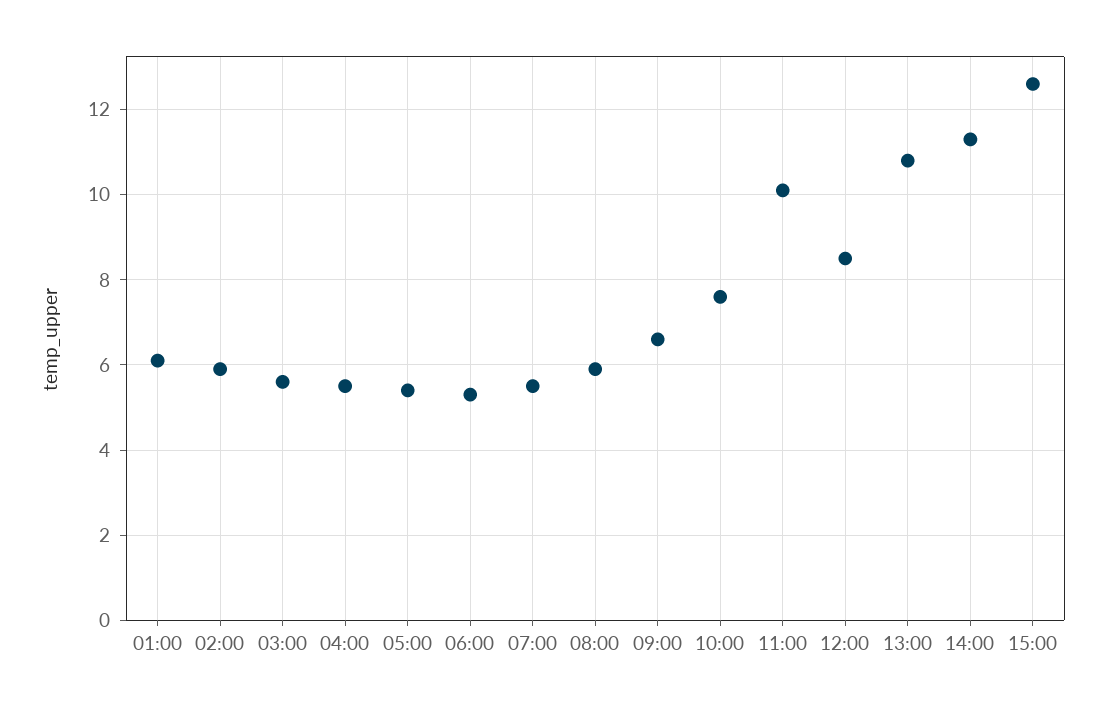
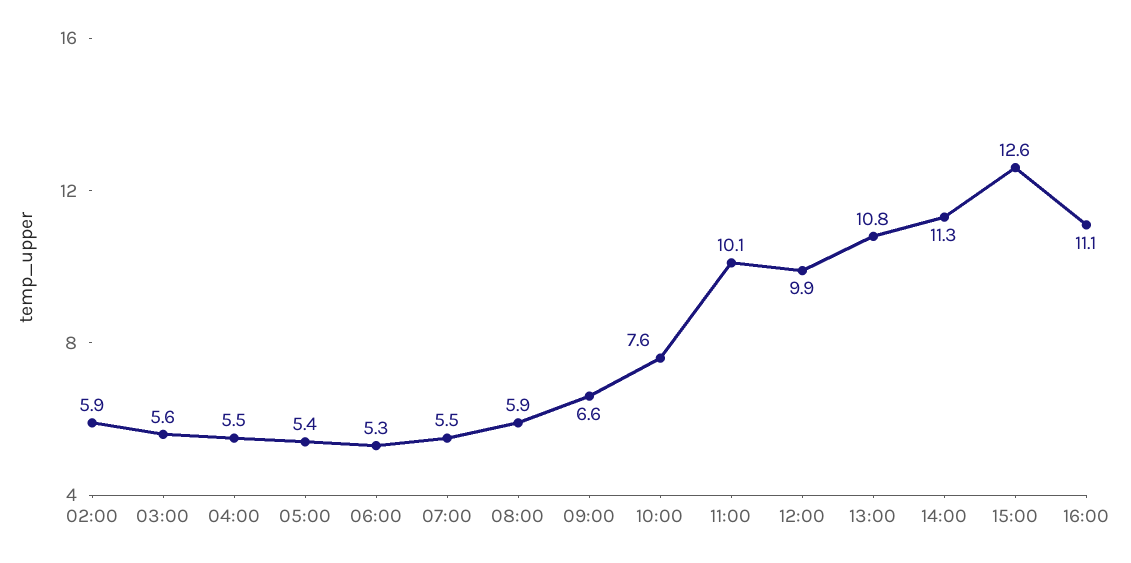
01:00: 6 -> none
12:00: 8.5 -> 9.9
16:00: none -> 11.1

